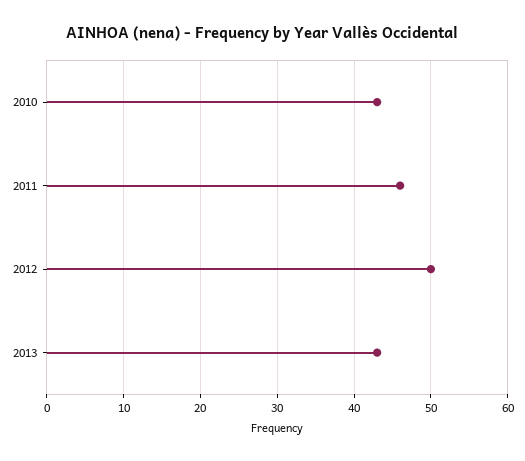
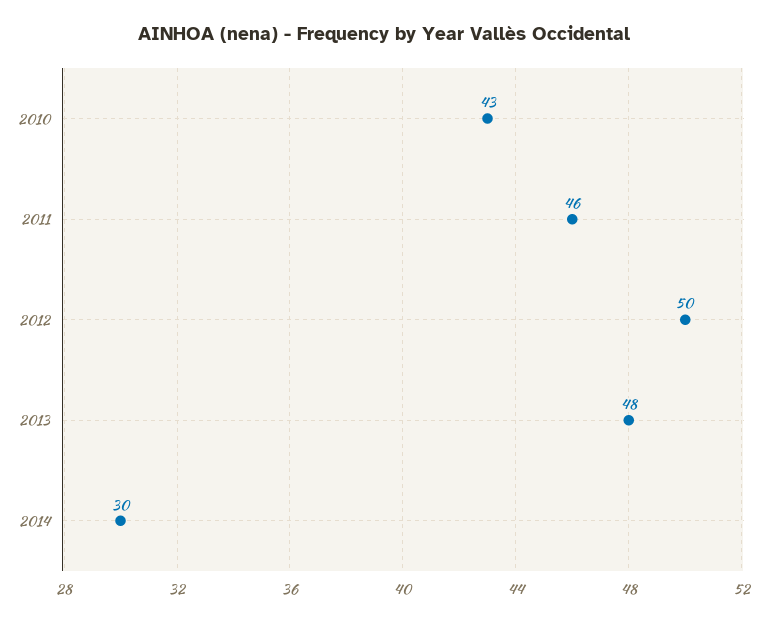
2013: 43 -> 48
2014: none -> 30

